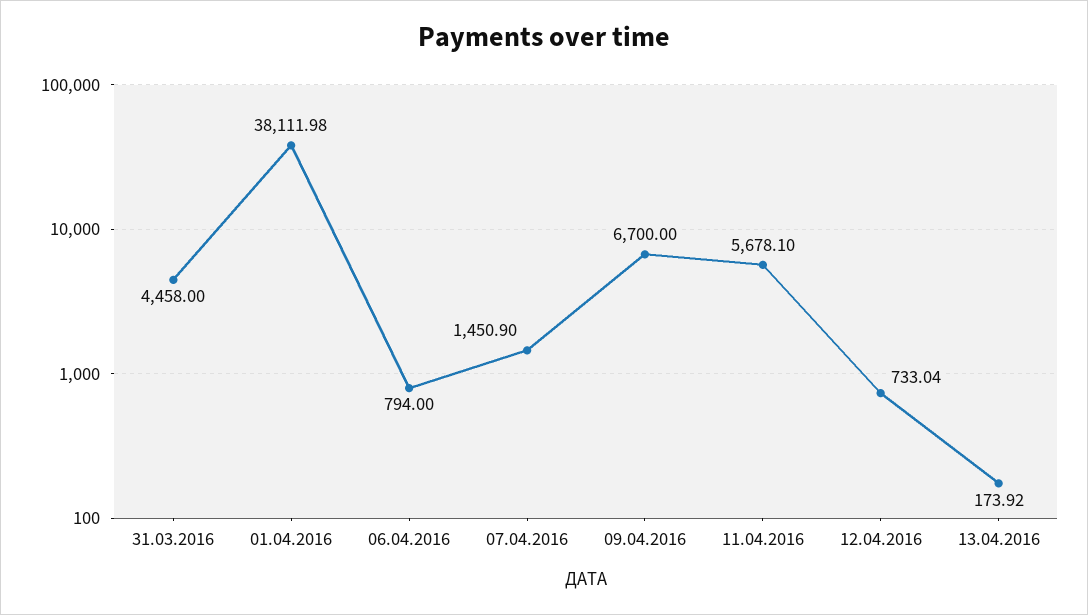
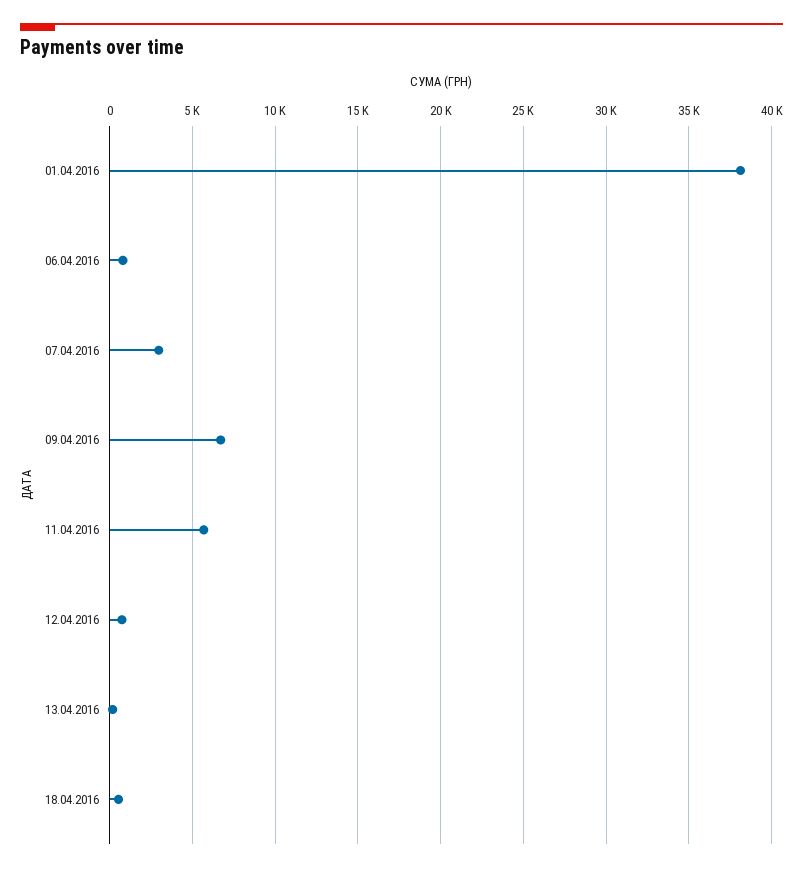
31.03.2016: 4458 -> none
07.04.2016: 1450.9 -> 3000
18.04.2016: none -> 500

